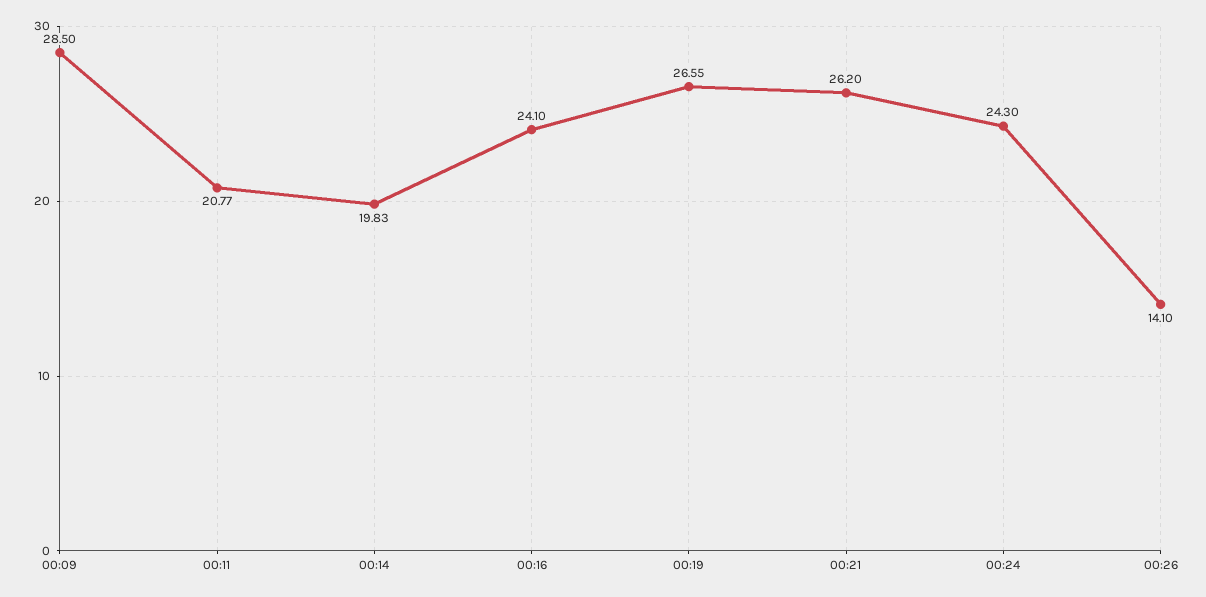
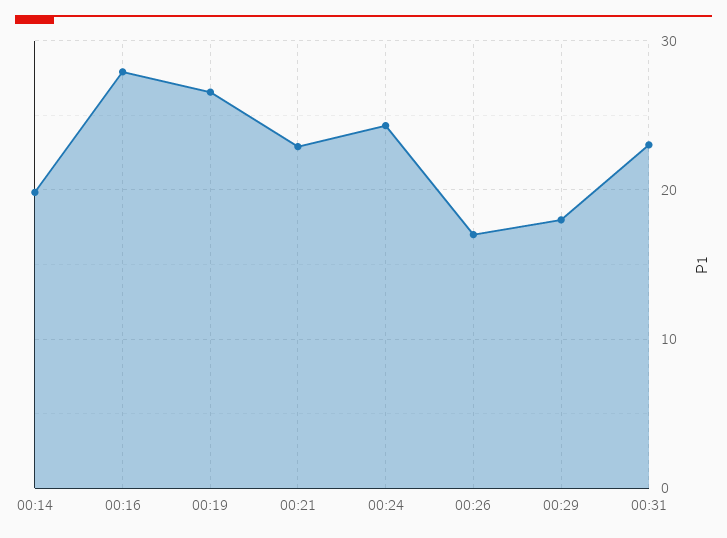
00:09: 28.5 -> none
00:11: 20.77 -> none
00:16: 24.1 -> 28
00:21: 26.2 -> 23
00:26: 14.1 -> 17
00:29: none -> 18
00:31: none -> 23

